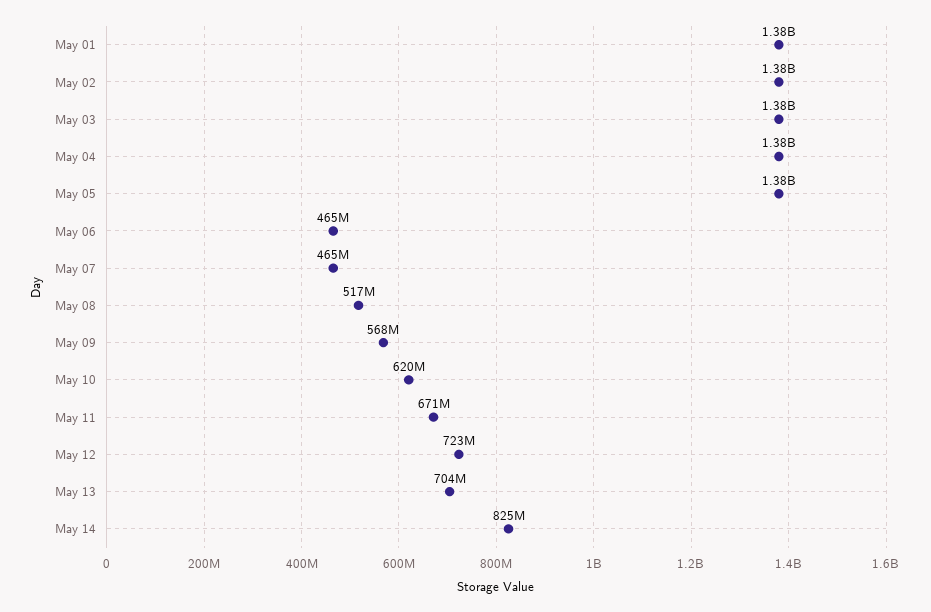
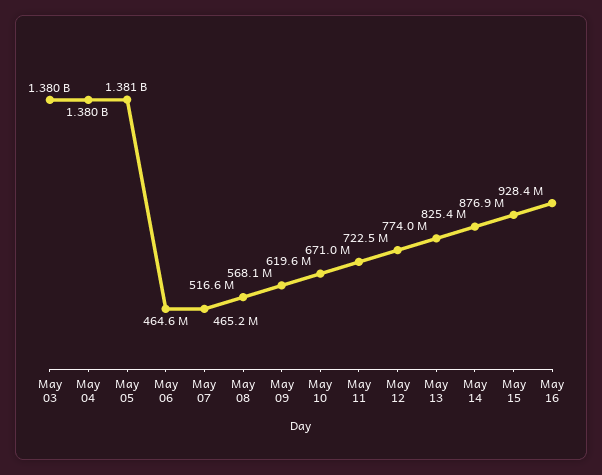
May 01: 1380000000 -> none
May 02: 1380000000 -> none
May 13: 704000000 -> 774000000
May 15: none -> 876900000
May 16: none -> 928400000

